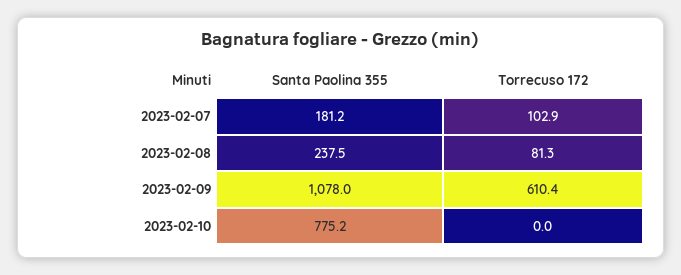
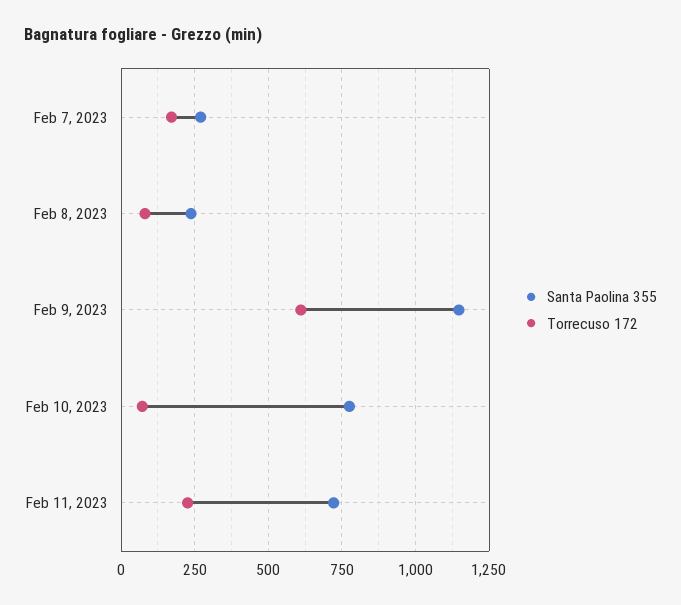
Santa Paolina 355, 2023-02-07: 181.2 -> 275
Torrecuso 172, 2023-02-07: 102.9 -> 175
Santa Paolina 355, 2023-02-09: 1078 -> 1150
Torrecuso 172, 2023-02-10: 0 -> 75
Santa Paolina 355, Feb 11, 2023: none -> 725
Torrecuso 172, Feb 11, 2023: none -> 225

